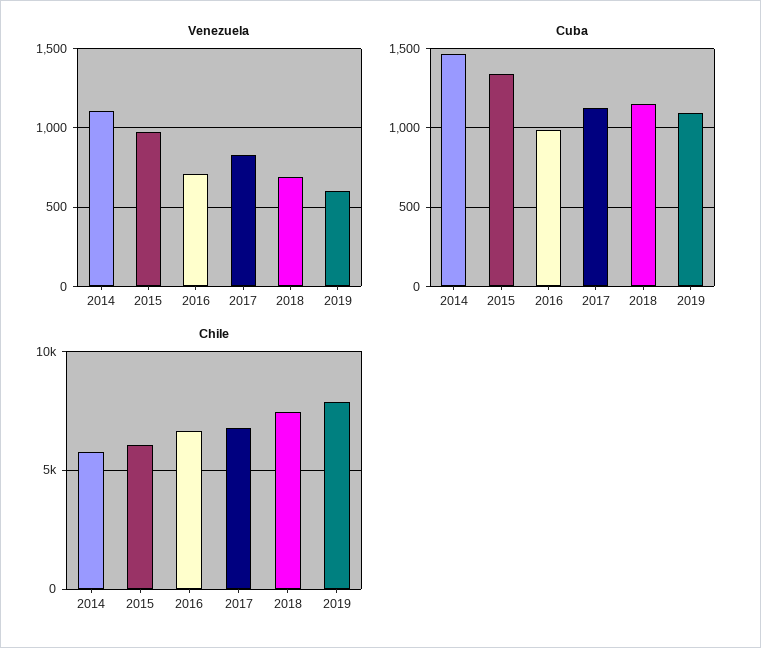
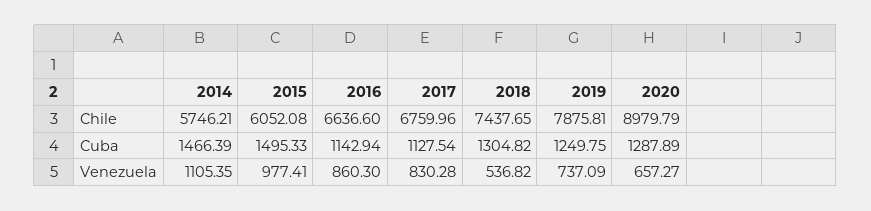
Venezuela, 2016: 700 -> 860.3
Venezuela, 2018: 700 -> 536.82
Venezuela, 2019: 600 -> 737.09
Cuba, 2015: 1350 -> 1495.33
Cuba, 2016: 1000 -> 1142.94
Cuba, 2018: 1150 -> 1304.82
Cuba, 2019: 1100 -> 1249.75
Chile, 2020: none -> 8979.79
Cuba, 2020: none -> 1287.89
Venezuela, 2020: none -> 657.27

